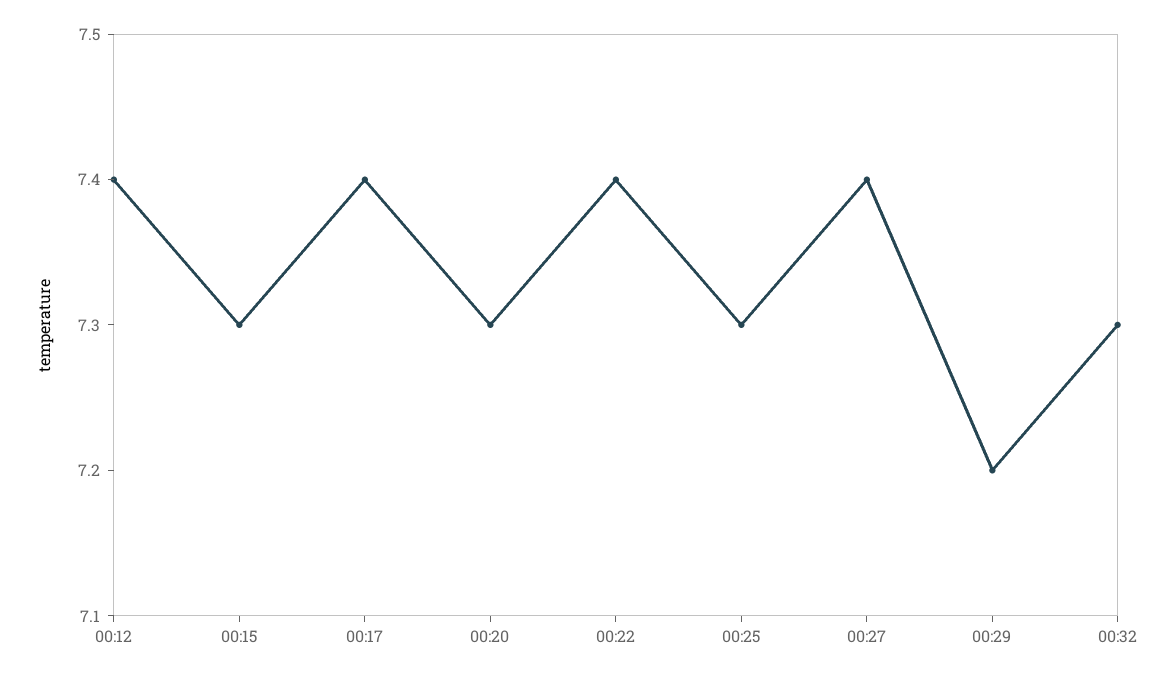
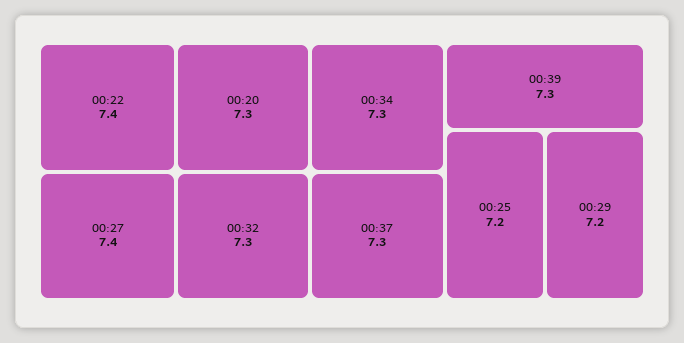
00:12: 7.4 -> none
00:15: 7.3 -> none
00:17: 7.4 -> none
00:25: 7.3 -> 7.2
00:34: none -> 7.3
00:37: none -> 7.3
00:39: none -> 7.3

